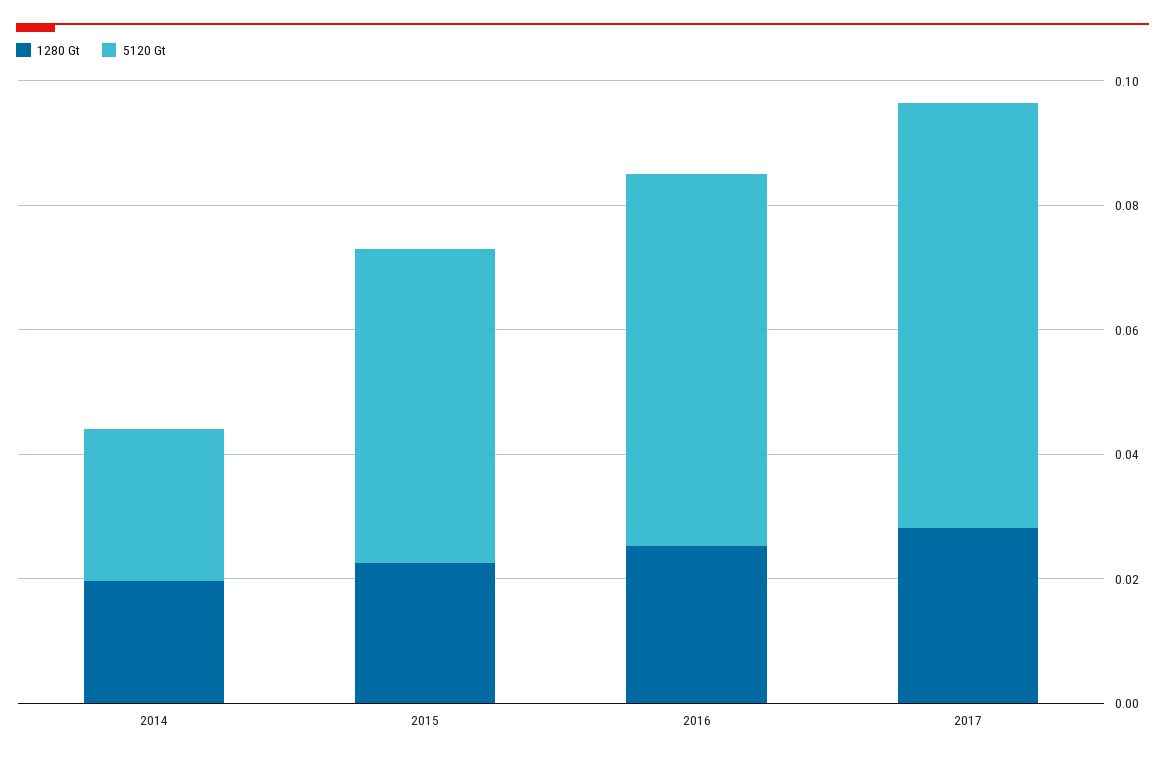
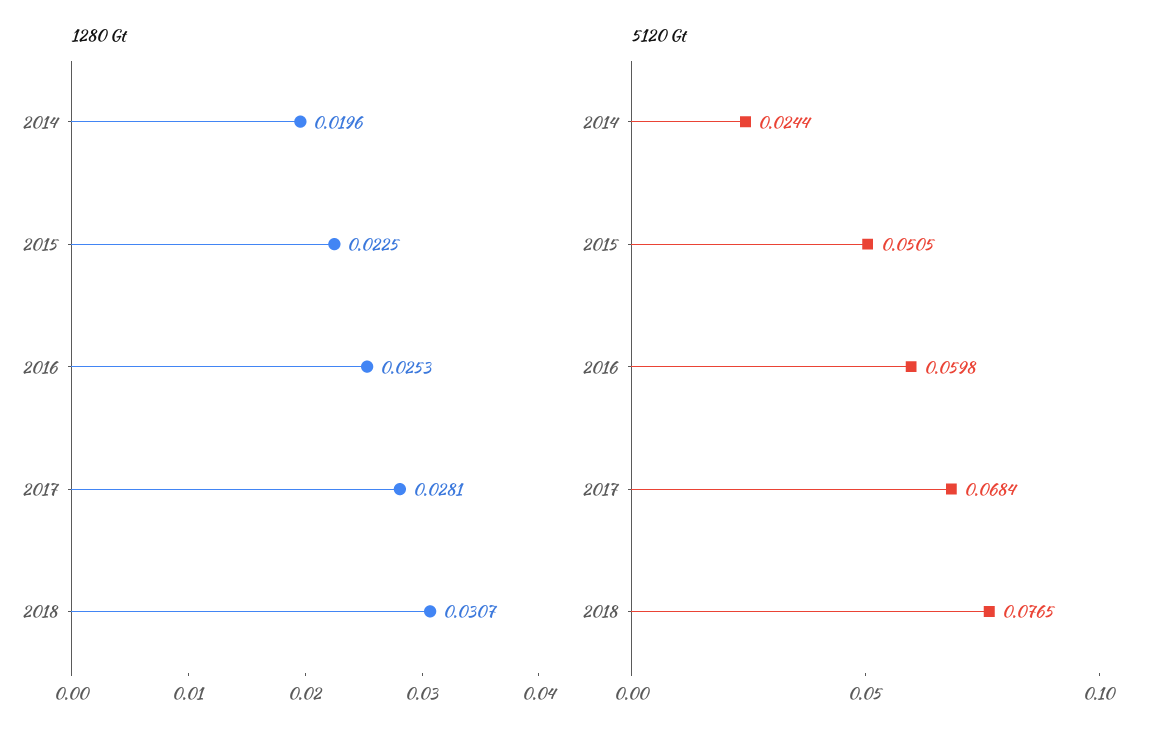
1280 Gt, 2018: none -> 0.0307
5120 Gt, 2018: none -> 0.0765

